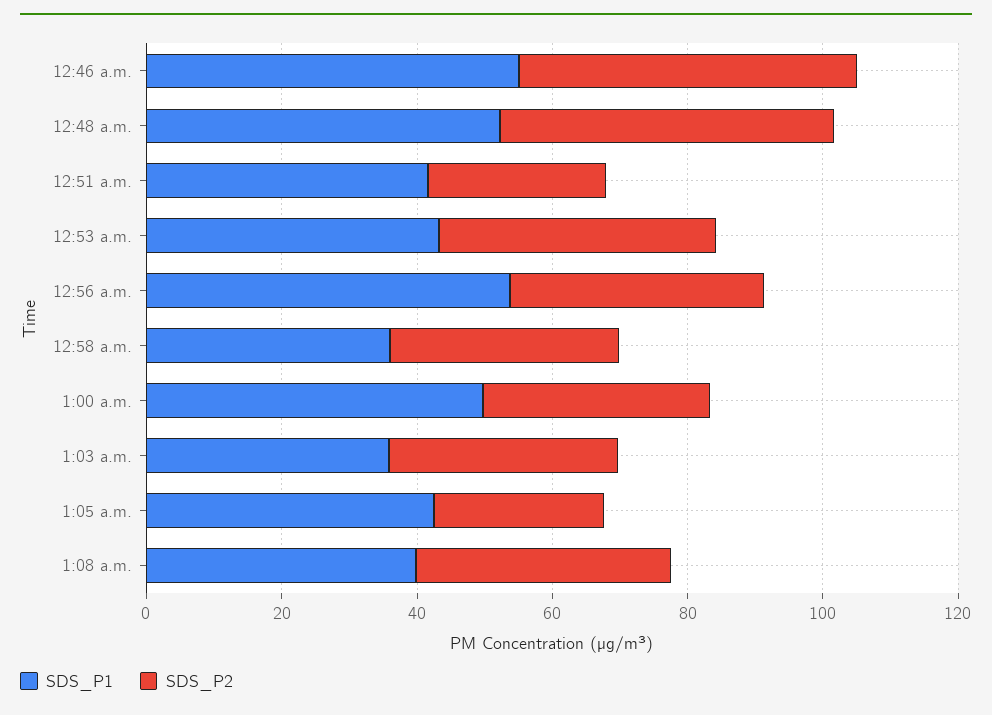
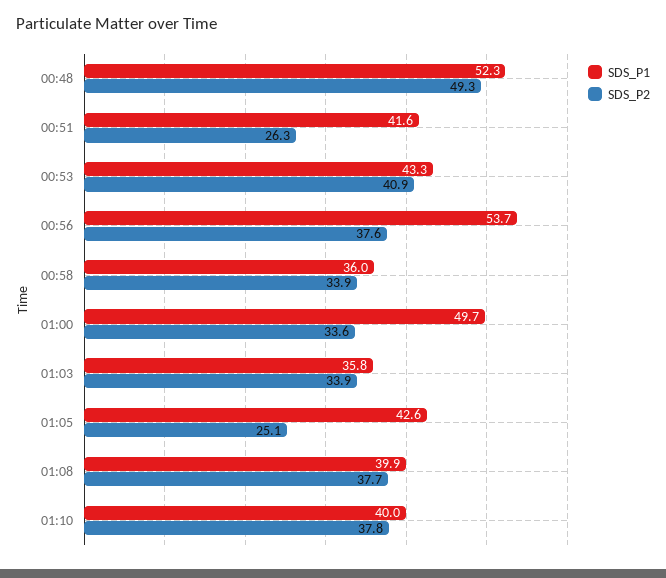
SDS_P1, 12:46 a.m.: 55 -> none
SDS_P2, 12:46 a.m.: 50 -> none
SDS_P1, 01:10: none -> 40
SDS_P2, 01:10: none -> 37.8

